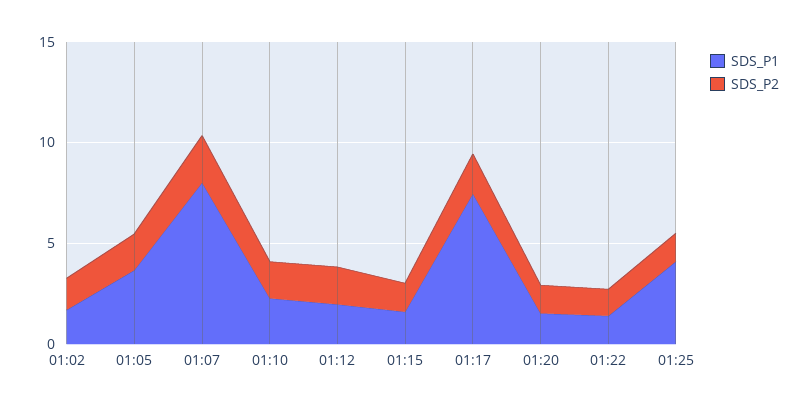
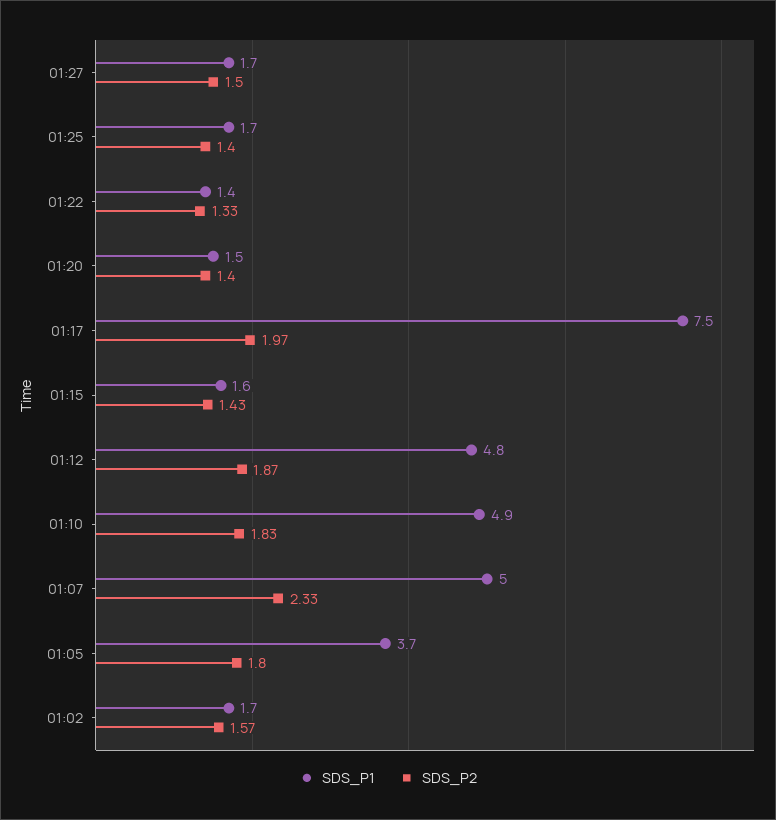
SDS_P1, 01:07: 8 -> 5
SDS_P1, 01:10: 2 -> 4.9
SDS_P1, 01:12: 2 -> 4.8
SDS_P1, 01:25: 4 -> 1.7
SDS_P1, 01:27: none -> 1.7
SDS_P2, 01:27: none -> 1.5

